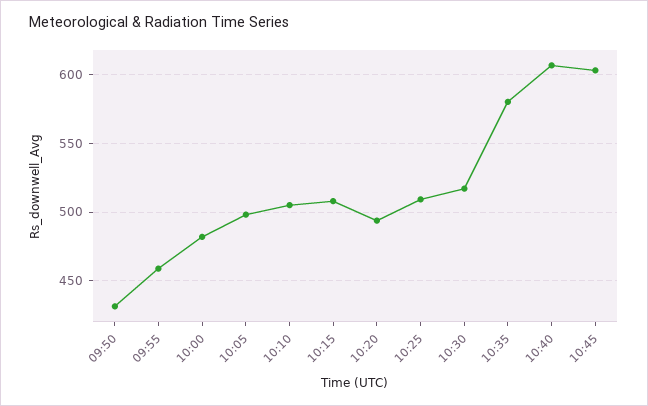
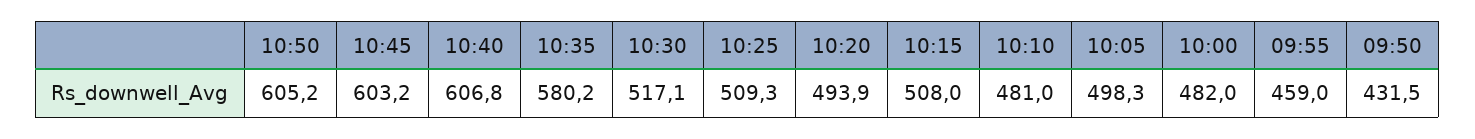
10:10: 505 -> 481
10:50: none -> 605.2

